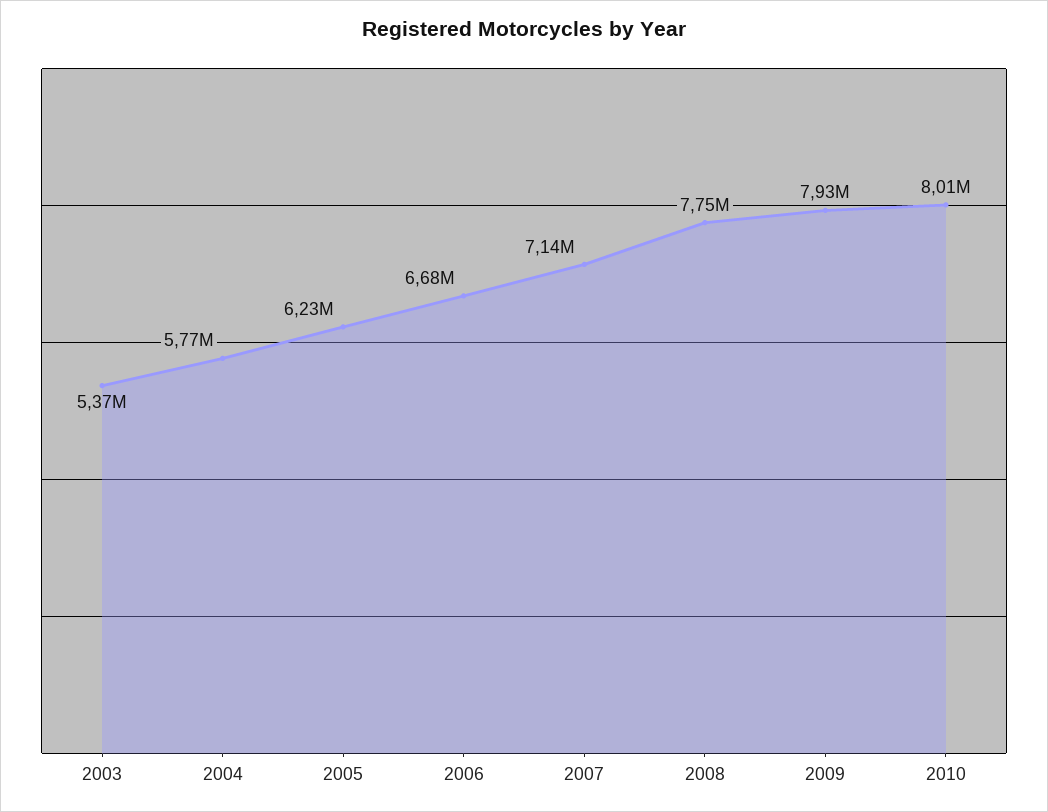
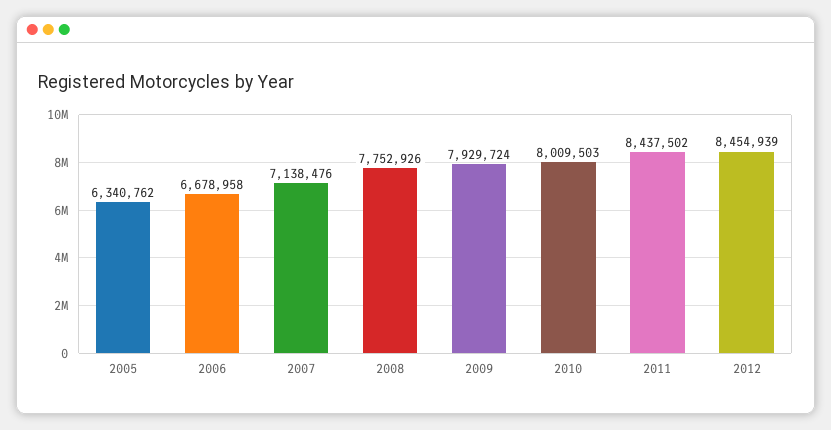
2003: 5370000 -> none
2004: 5770000 -> none
2005: 6230000 -> 6340762
2011: none -> 8437502
2012: none -> 8454939

